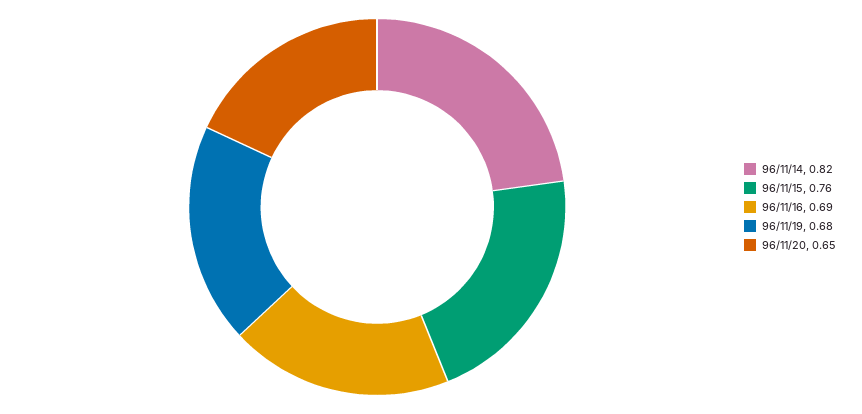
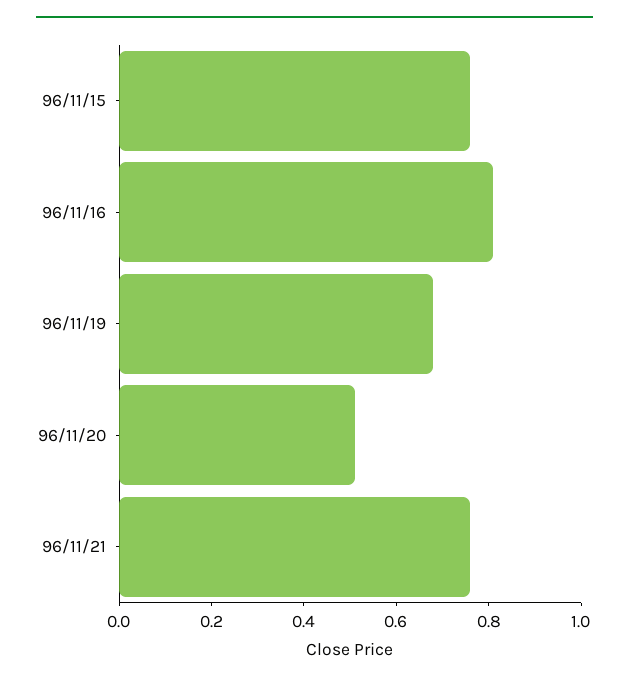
96/11/14: 0.82 -> none
96/11/16: 0.69 -> 0.8
96/11/20: 0.65 -> 0.5
96/11/21: none -> 0.75

